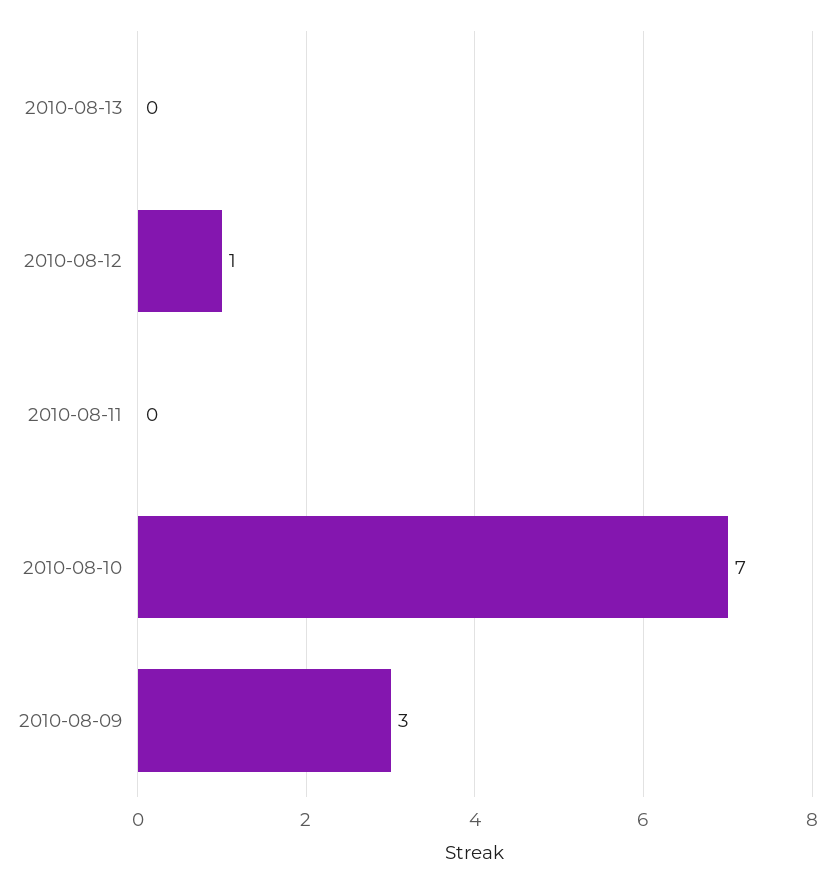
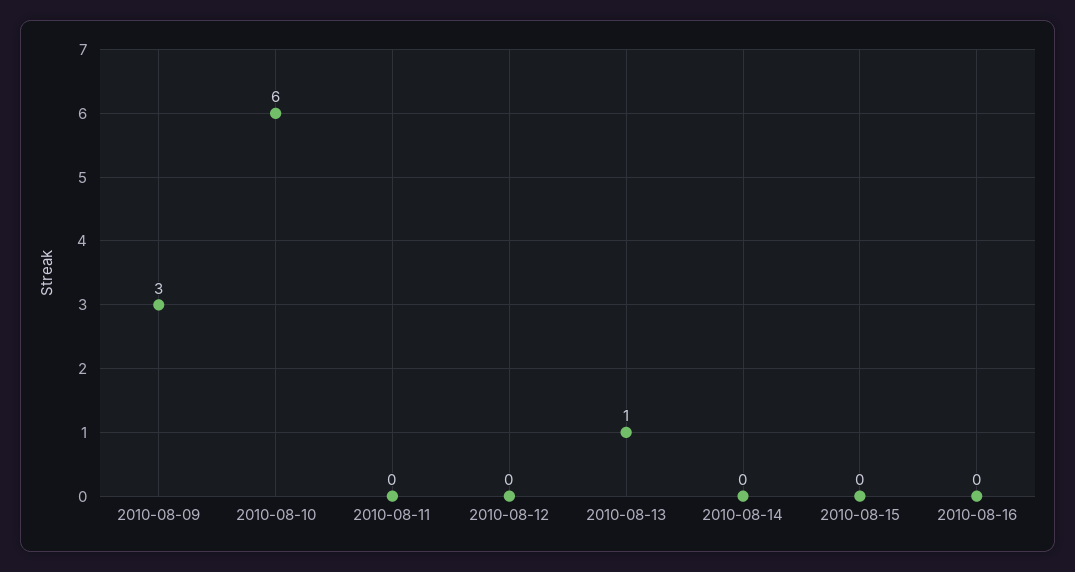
2010-08-13: 0 -> 1
2010-08-12: 1 -> 0
2010-08-10: 7 -> 6
2010-08-14: none -> 0
2010-08-15: none -> 0
2010-08-16: none -> 0

